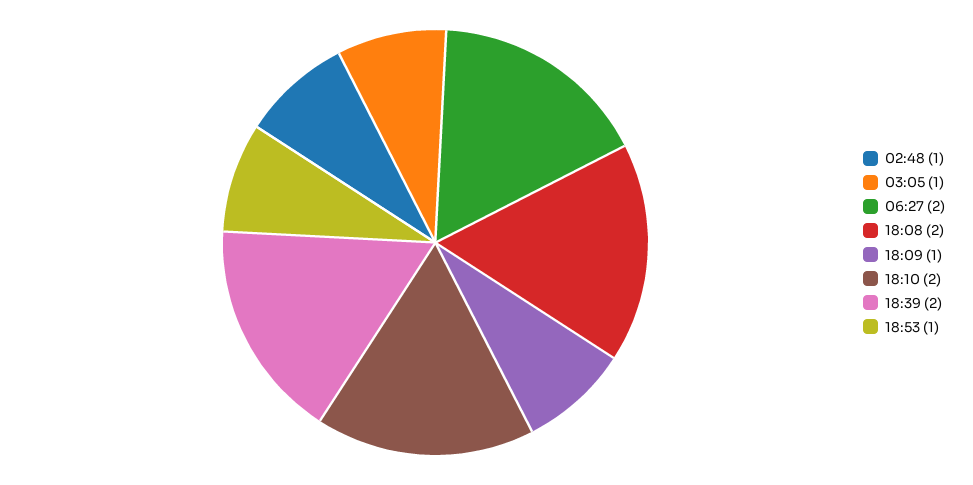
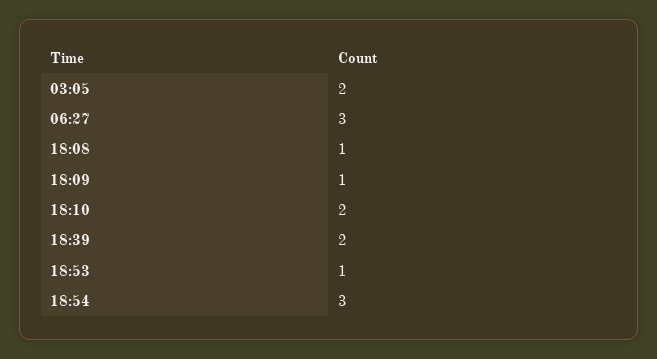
02:48: 1 -> none
03:05: 1 -> 2
06:27: 2 -> 3
18:08: 2 -> 1
18:54: none -> 3

